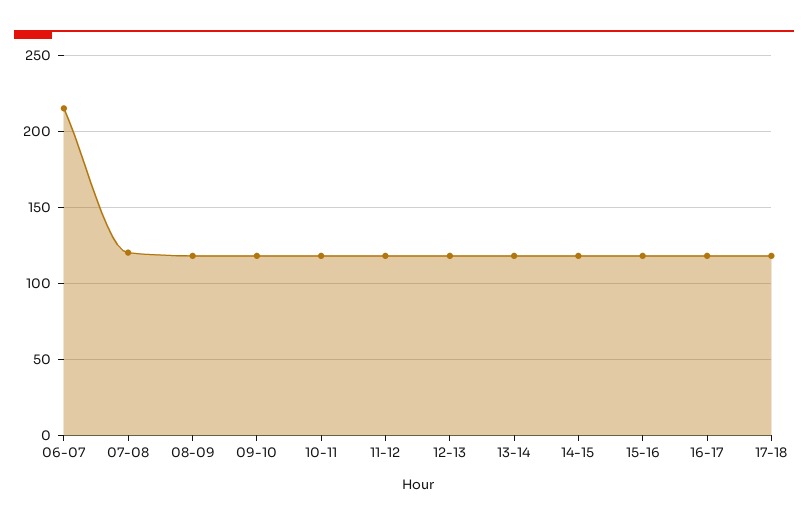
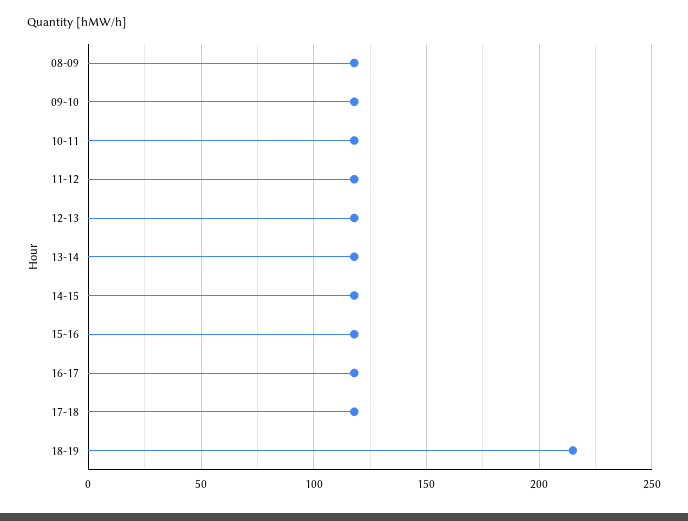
06-07: 215 -> none
07-08: 120 -> none
18-19: none -> 215

